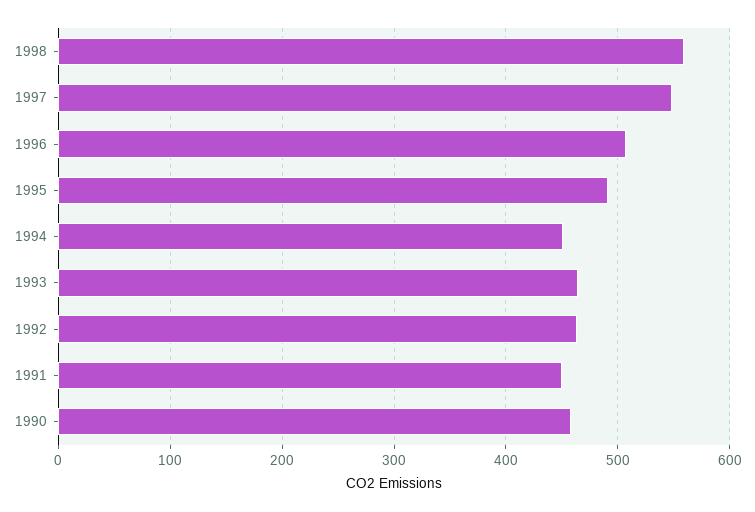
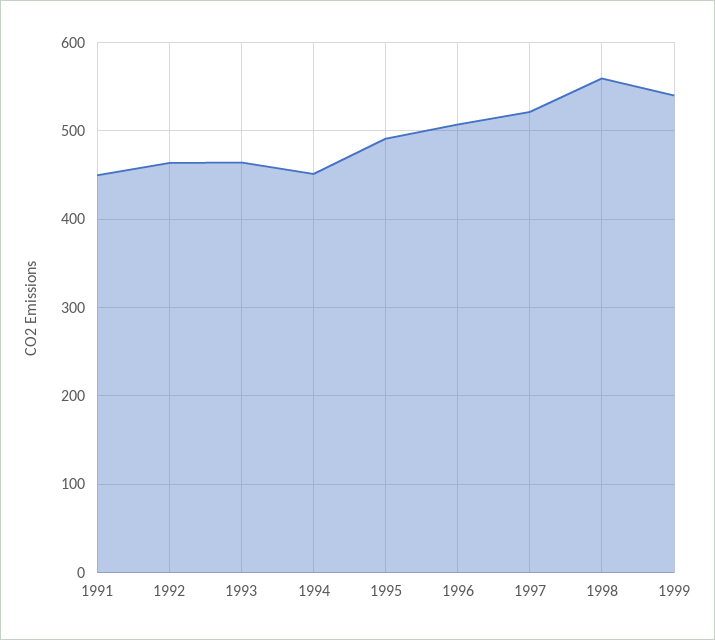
1997: 550 -> 520
1990: 460 -> none
1999: none -> 540

